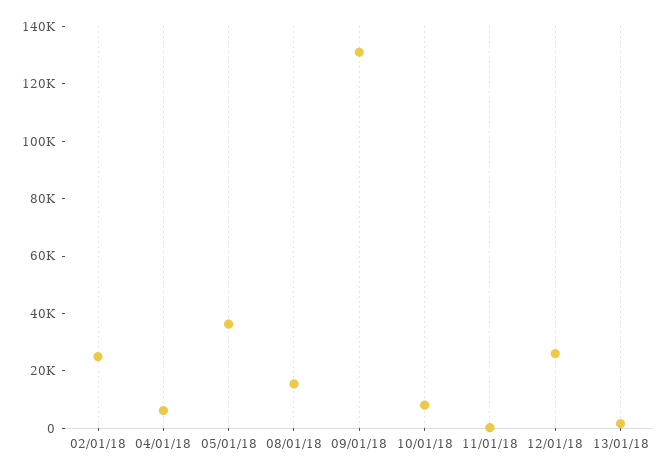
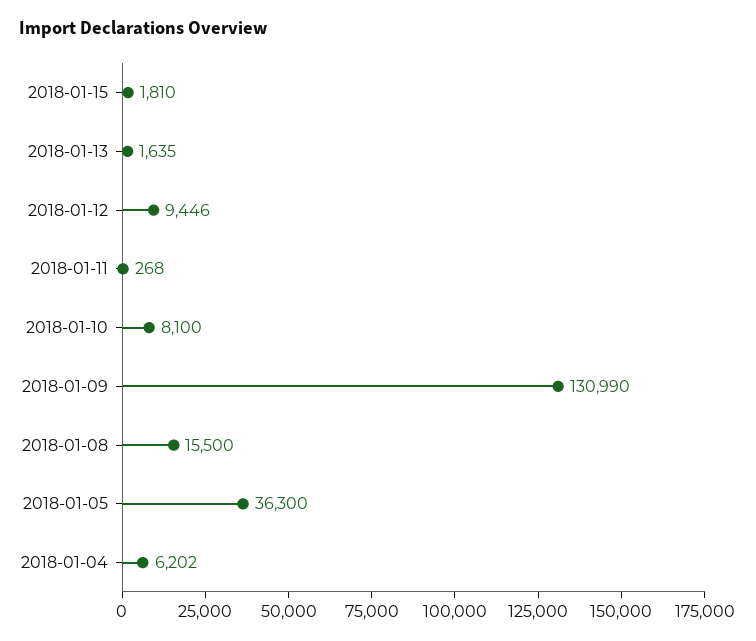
02/01/18: 25000 -> none
12/01/18: 25000 -> 9446
2018-01-15: none -> 1810

